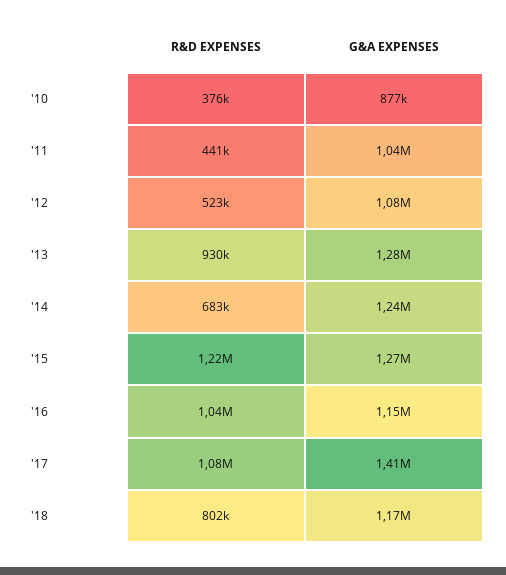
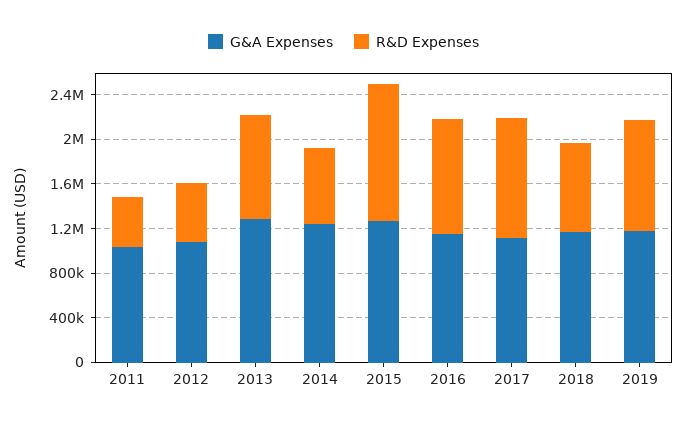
R&D EXPENSES, '10: 376000 -> none
G&A EXPENSES, '10: 877000 -> none
G&A EXPENSES, '17: 1410000 -> 1100000
G&A EXPENSES, 2019: none -> 1200000
R&D EXPENSES, 2019: none -> 1000000

